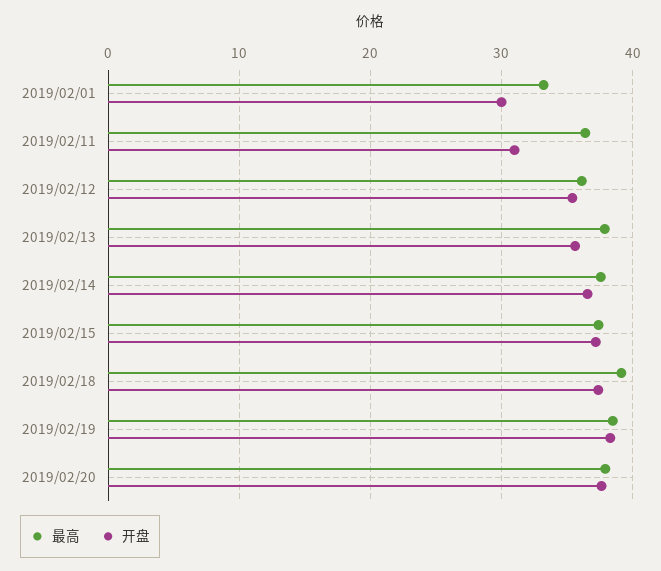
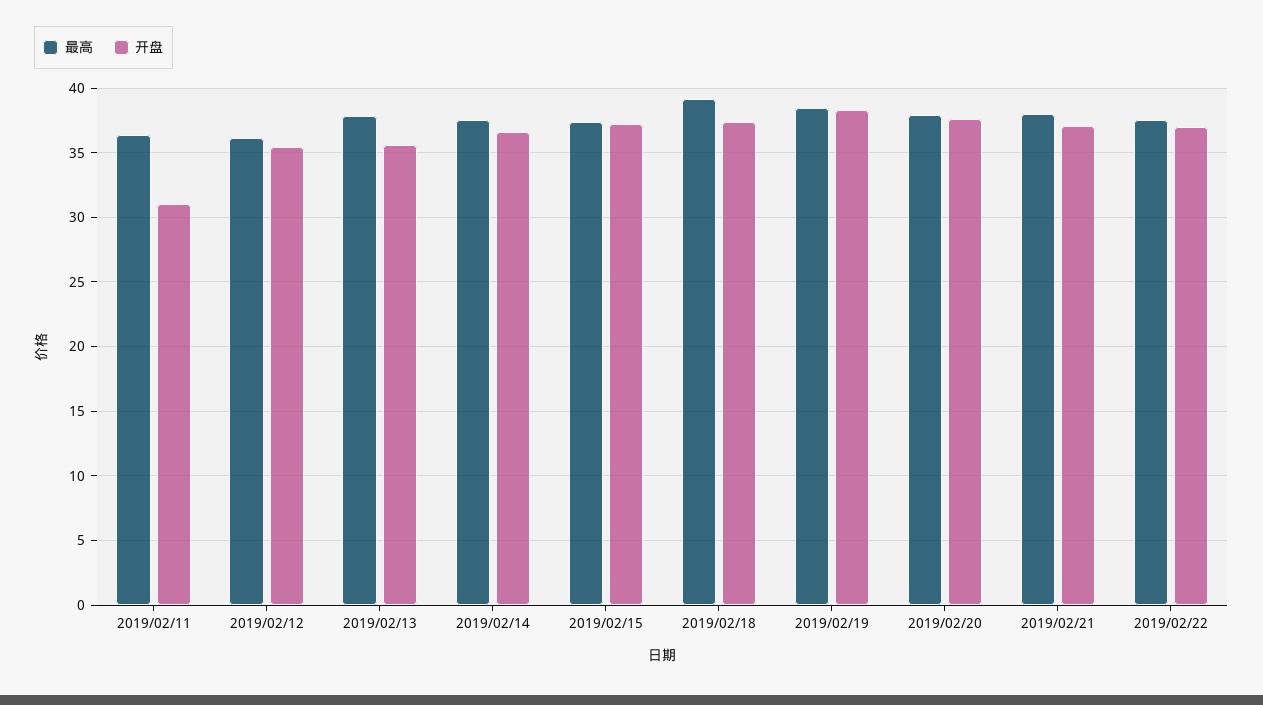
最高, 2019/02/01: 33 -> none
开盘, 2019/02/01: 30 -> none
最高, 2019/02/21: none -> 38
开盘, 2019/02/21: none -> 37
最高, 2019/02/22: none -> 37.5
开盘, 2019/02/22: none -> 37

